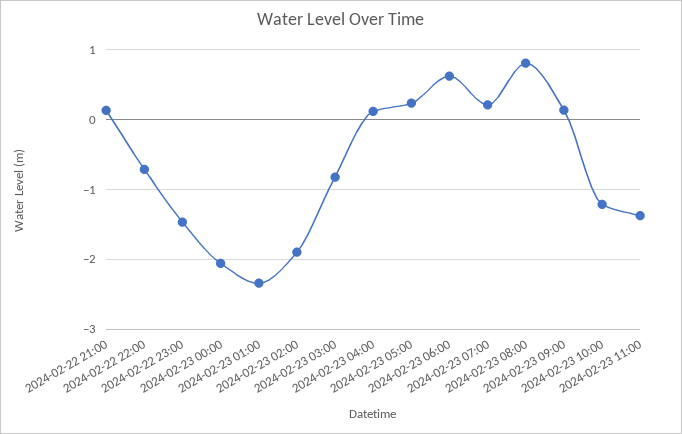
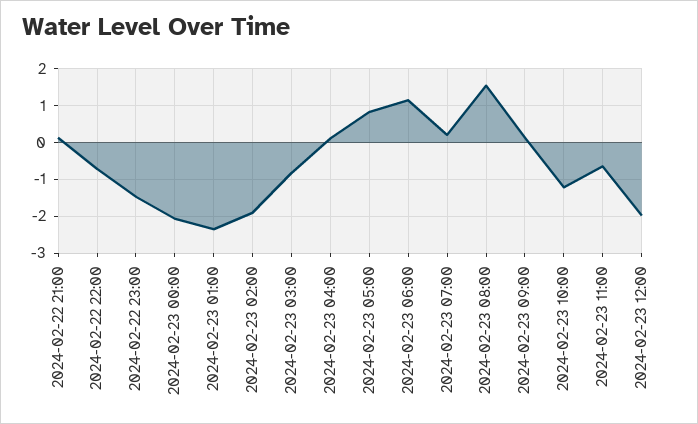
2024-02-23 05:00: 0.2 -> 0.8
2024-02-23 06:00: 0.6 -> 1.2
2024-02-23 08:00: 0.8 -> 1.6
2024-02-23 11:00: -1.4 -> -0.6
2024-02-23 12:00: none -> -2

